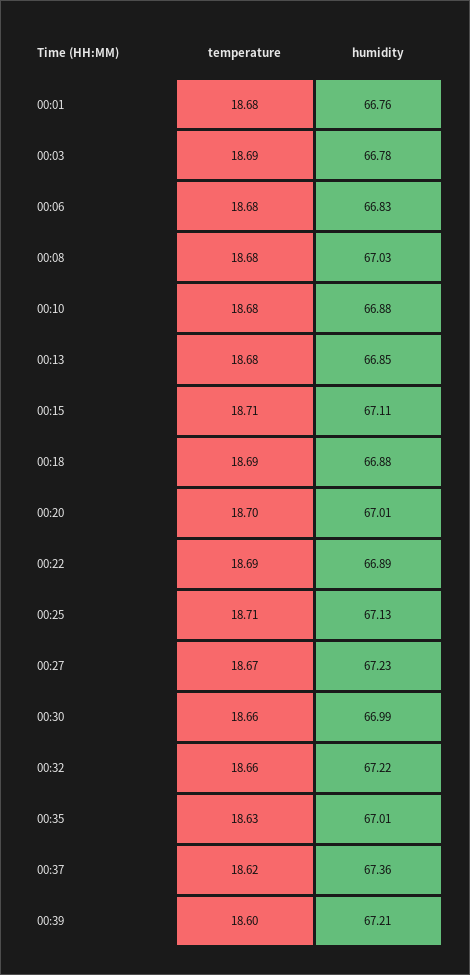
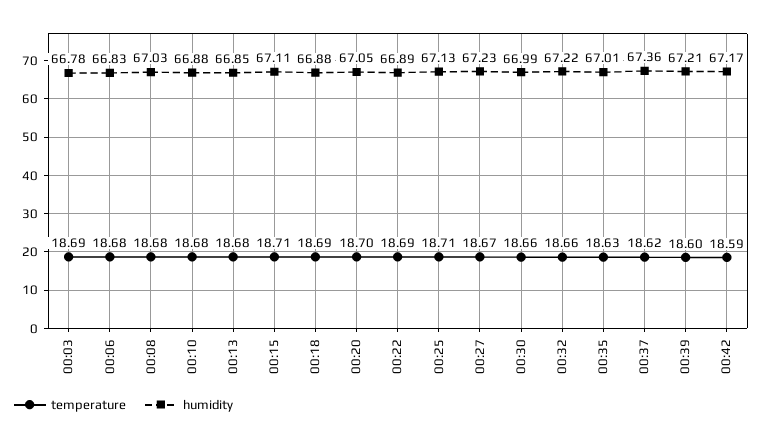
temperature, 00:01: 18.68 -> none
humidity, 00:01: 66.76 -> none
humidity, 00:20: 67.01 -> 67.05
temperature, 00:42: none -> 18.59
humidity, 00:42: none -> 67.17

